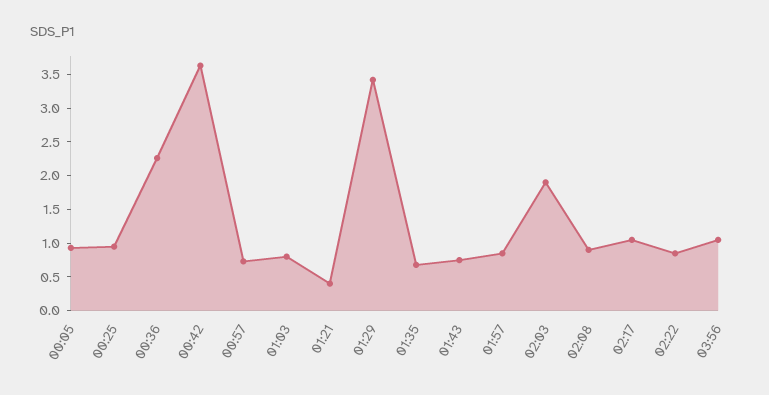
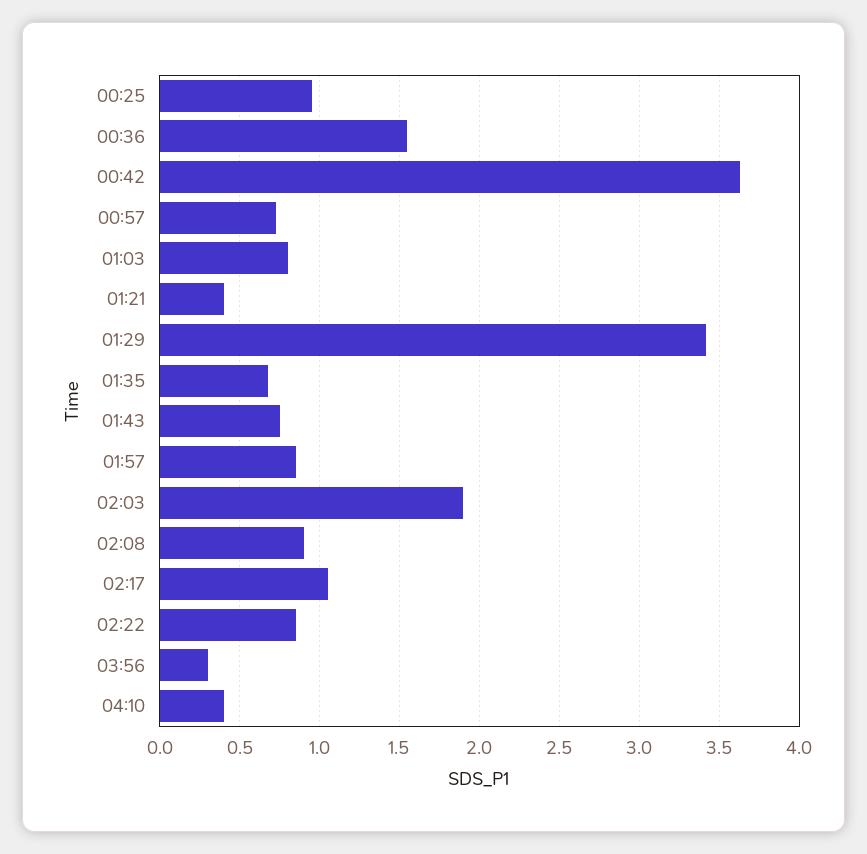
00:05: 1 -> none
00:36: 2.25 -> 1.55
03:56: 1 -> 0.3
04:10: none -> 0.4

